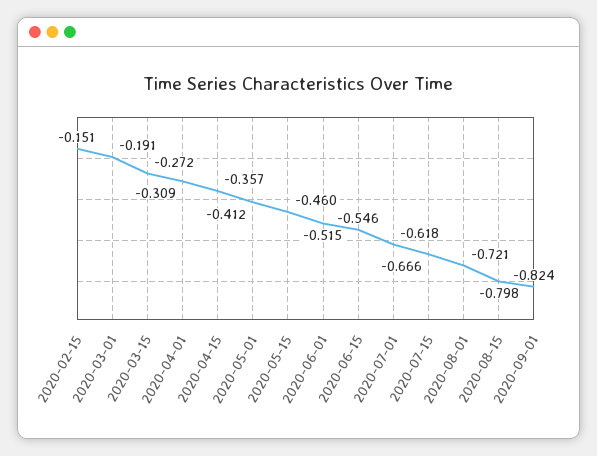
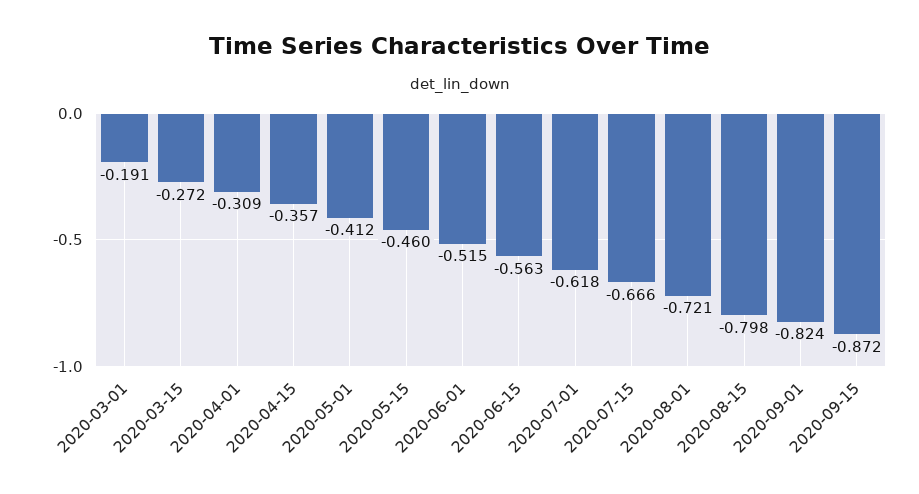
2020-02-15: -0.151 -> none
2020-06-15: -0.546 -> -0.563
2020-09-15: none -> -0.872

